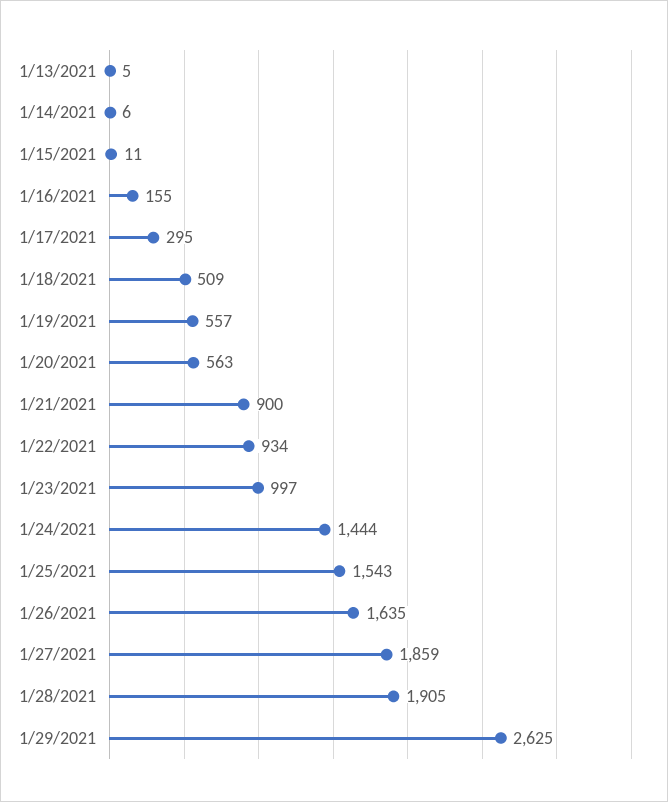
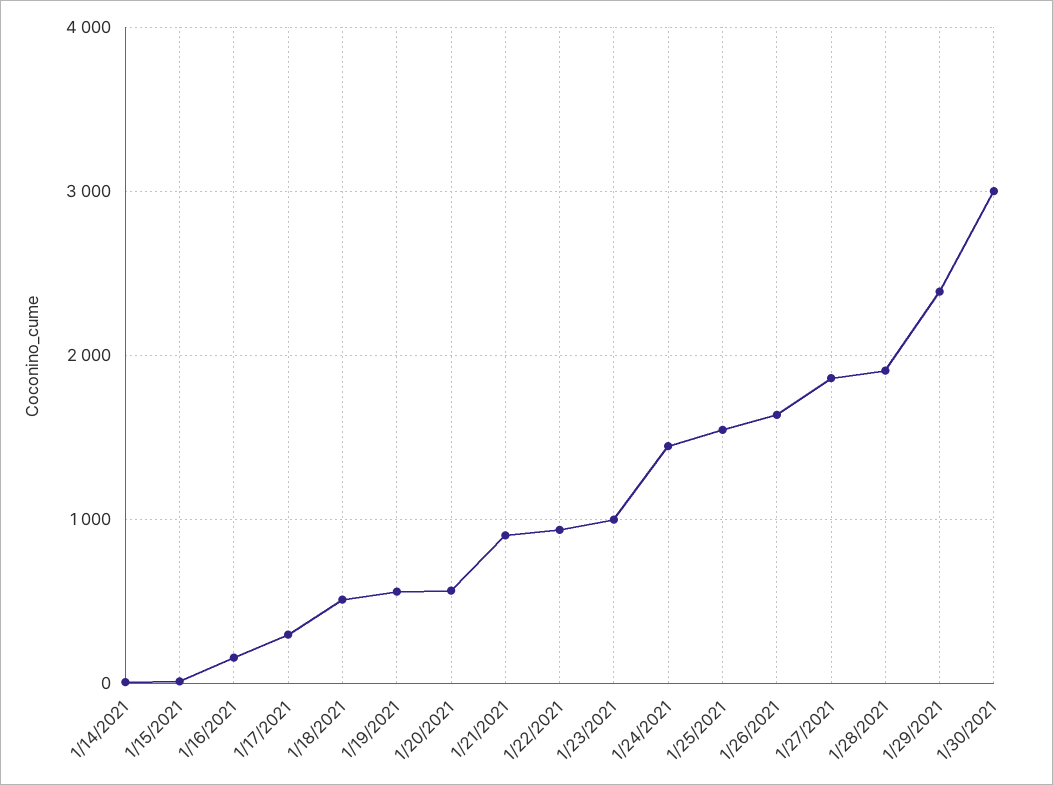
1/13/2021: 5 -> none
1/29/2021: 2625 -> 2400
1/30/2021: none -> 3000

